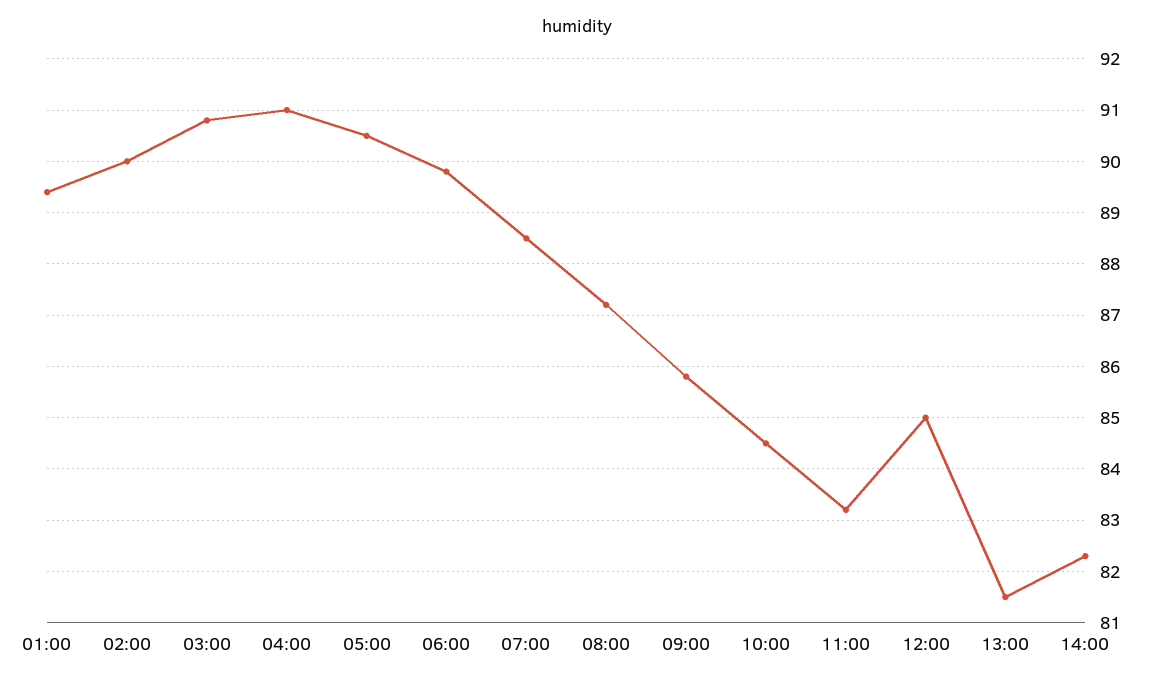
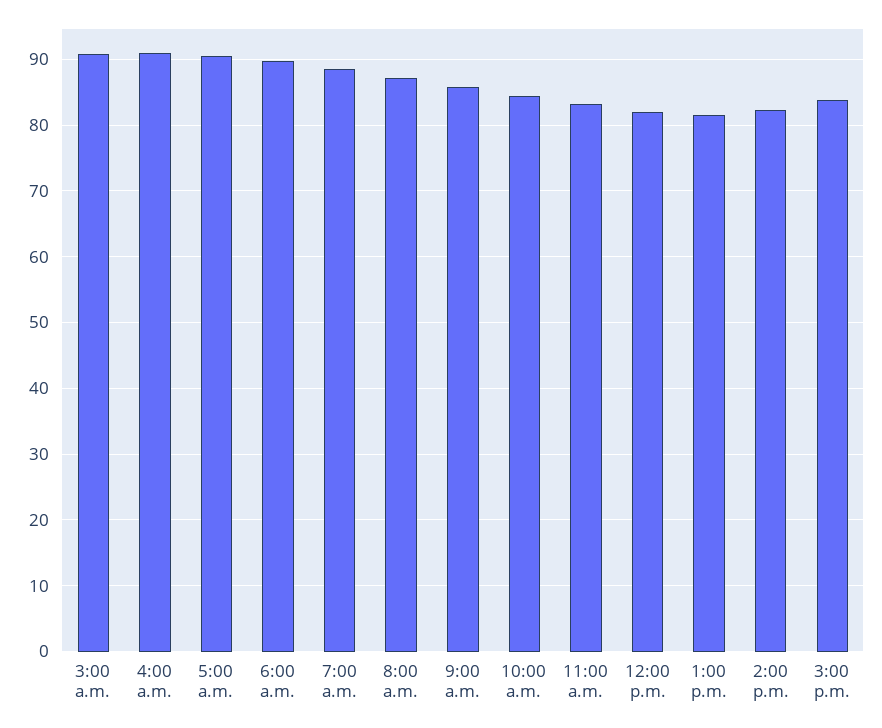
01:00: 89.5 -> none
02:00: 90 -> none
12:00: 85 -> 82
3:00 p.m.: none -> 84

